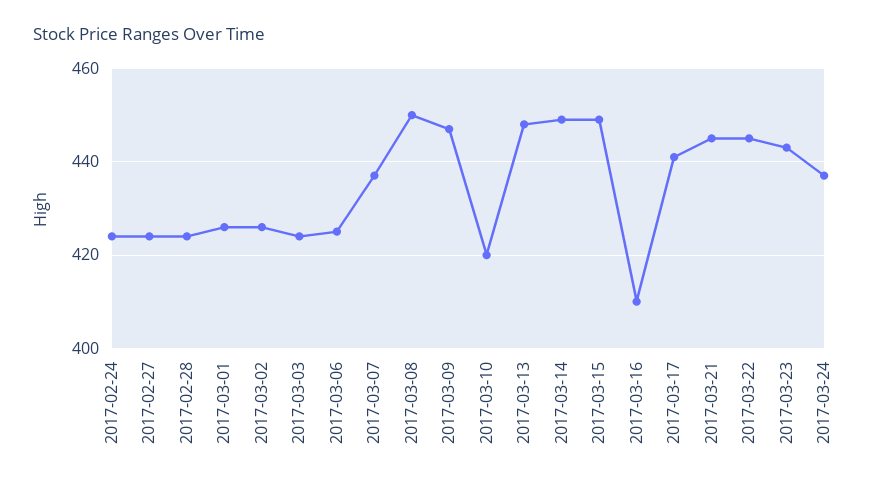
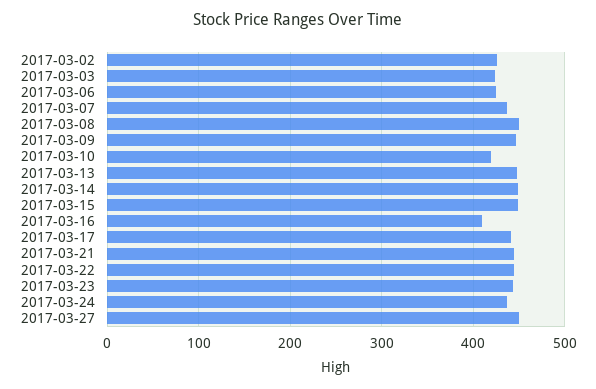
2017-02-24: 425 -> none
2017-02-27: 425 -> none
2017-02-28: 425 -> none
2017-03-01: 425 -> none
2017-03-27: none -> 450

